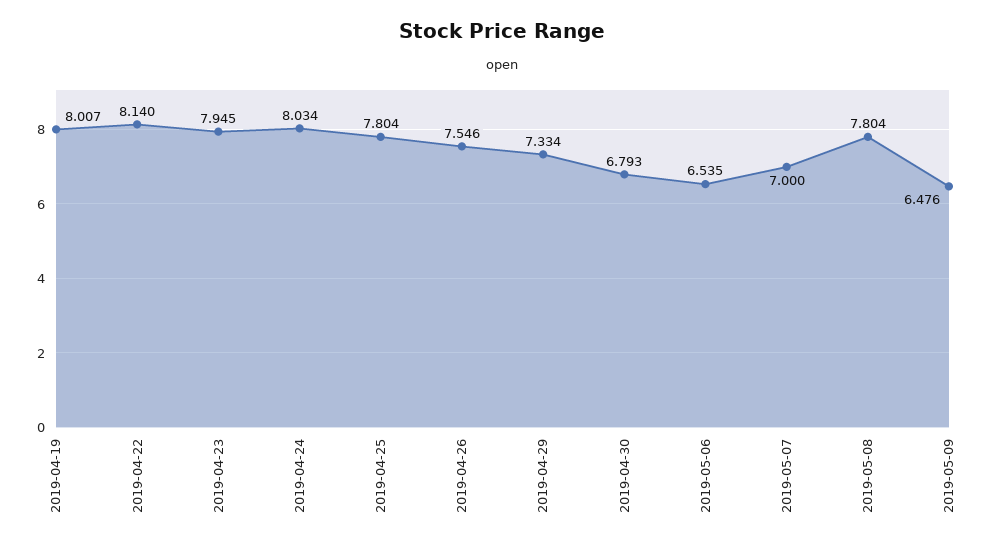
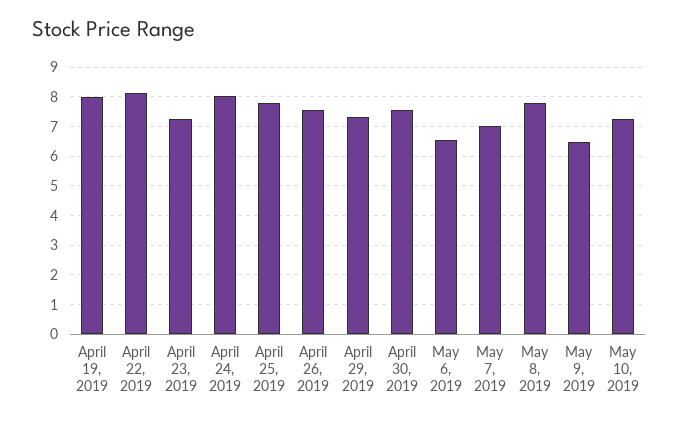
2019-04-23: 7.945 -> 7.25
2019-04-30: 6.793 -> 7.5
May 10, 2019: none -> 7.25

